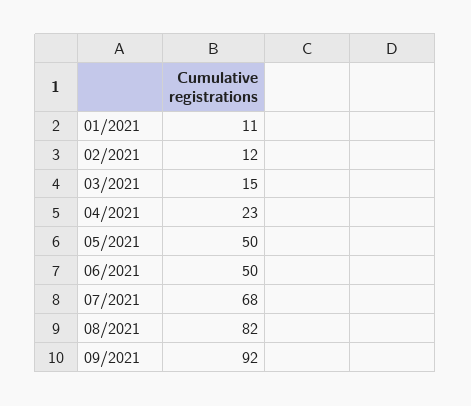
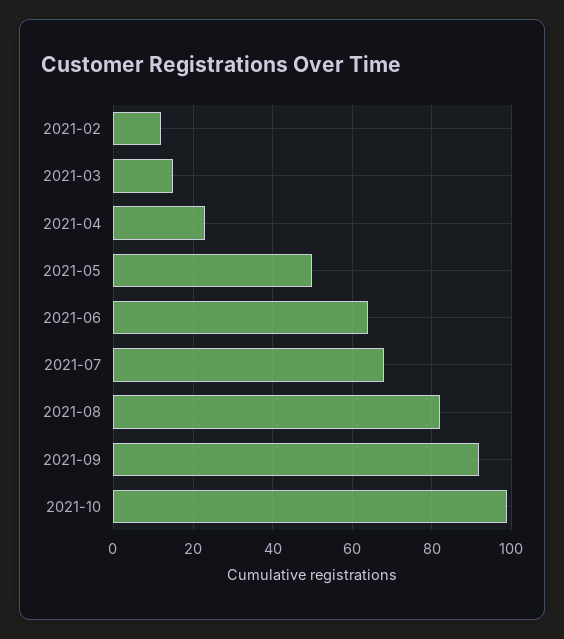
01/2021: 11 -> none
06/2021: 50 -> 65
2021-10: none -> 100

